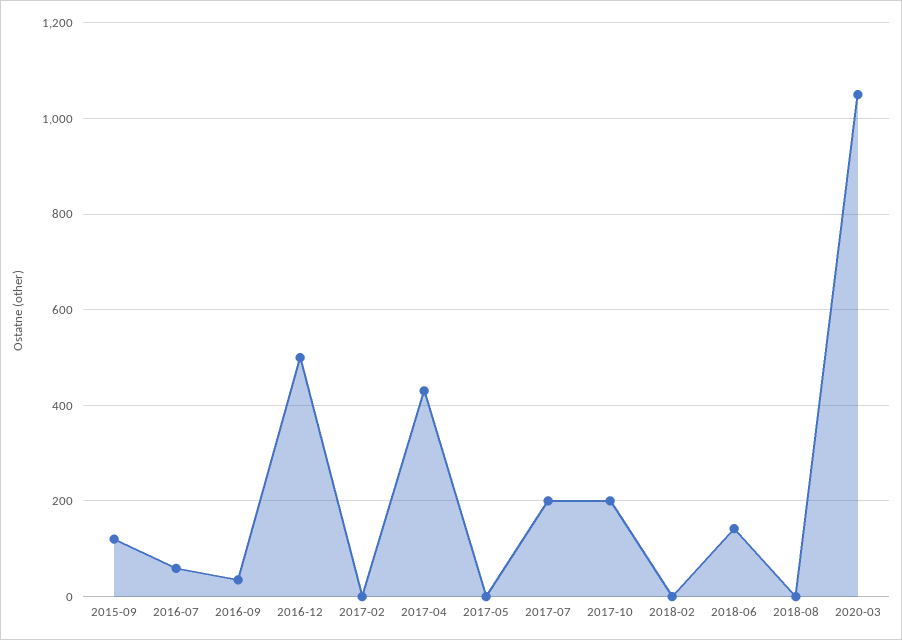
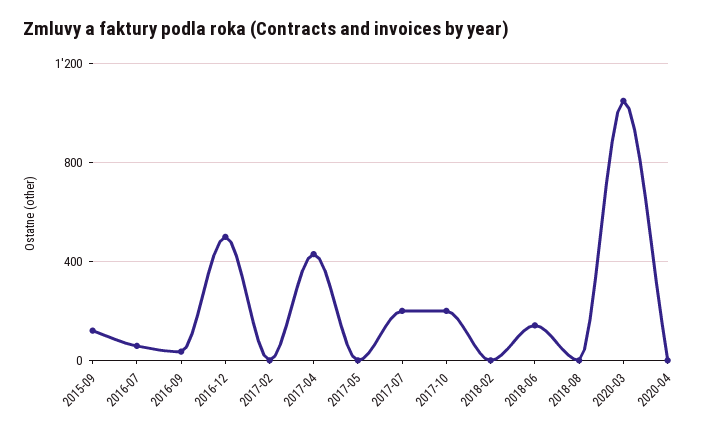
2020-04: none -> 0

